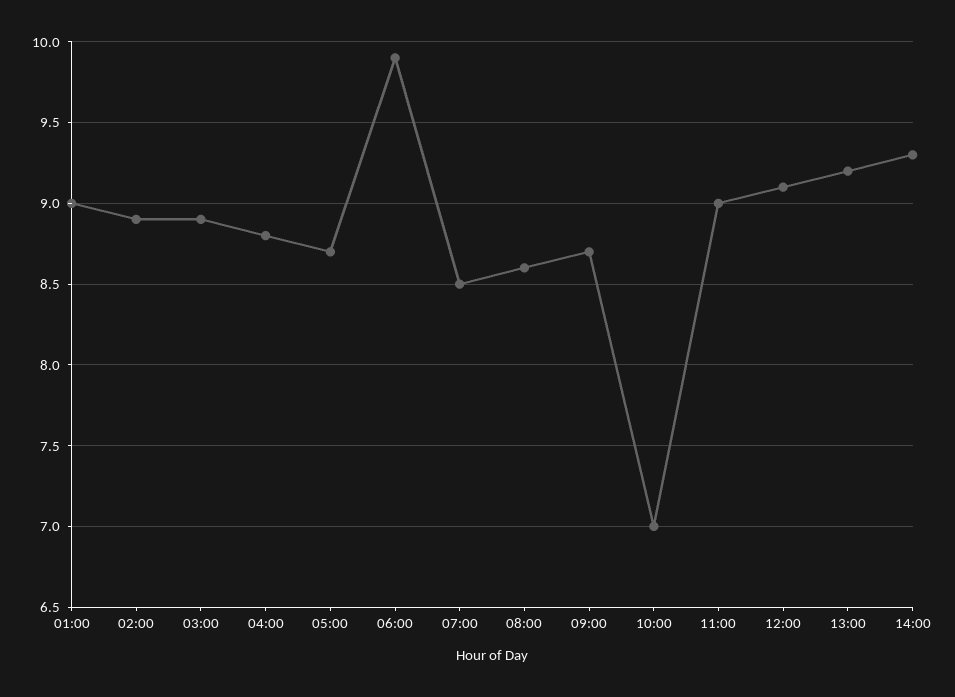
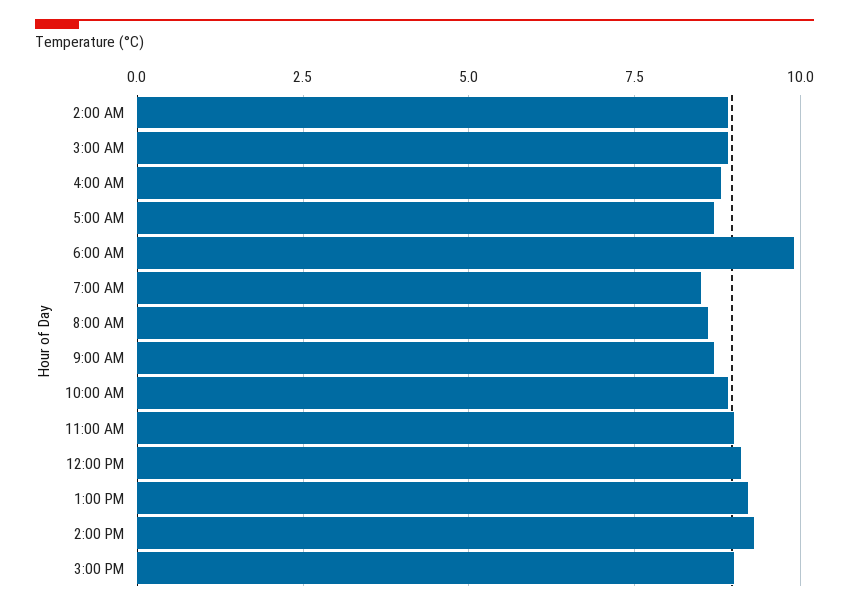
01:00: 9 -> none
10:00: 7 -> 9
3:00 PM: none -> 9

